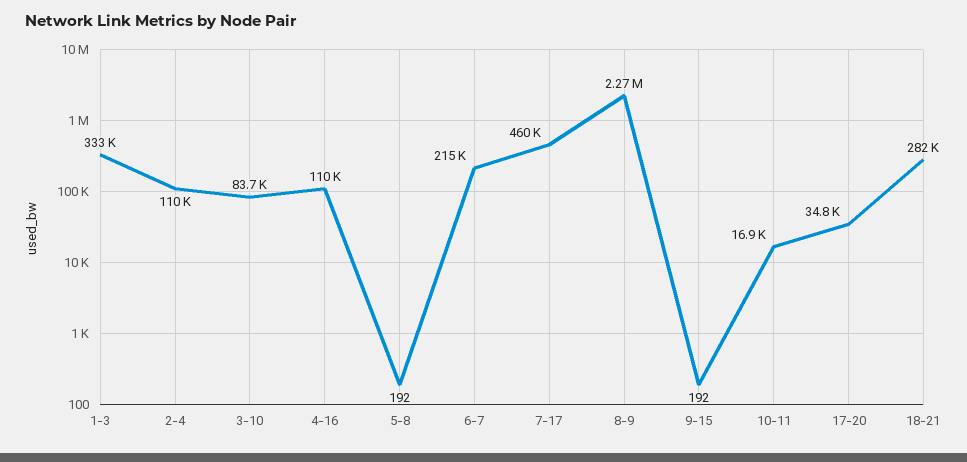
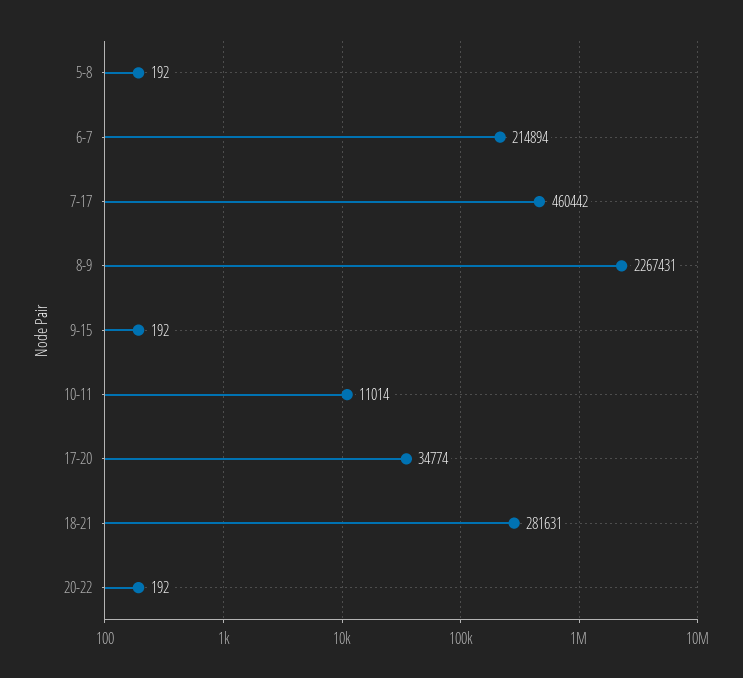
1-3: 333000 -> none
2-4: 110000 -> none
3-10: 83700 -> none
4-16: 110000 -> none
10-11: 16900 -> 11014
20-22: none -> 192

